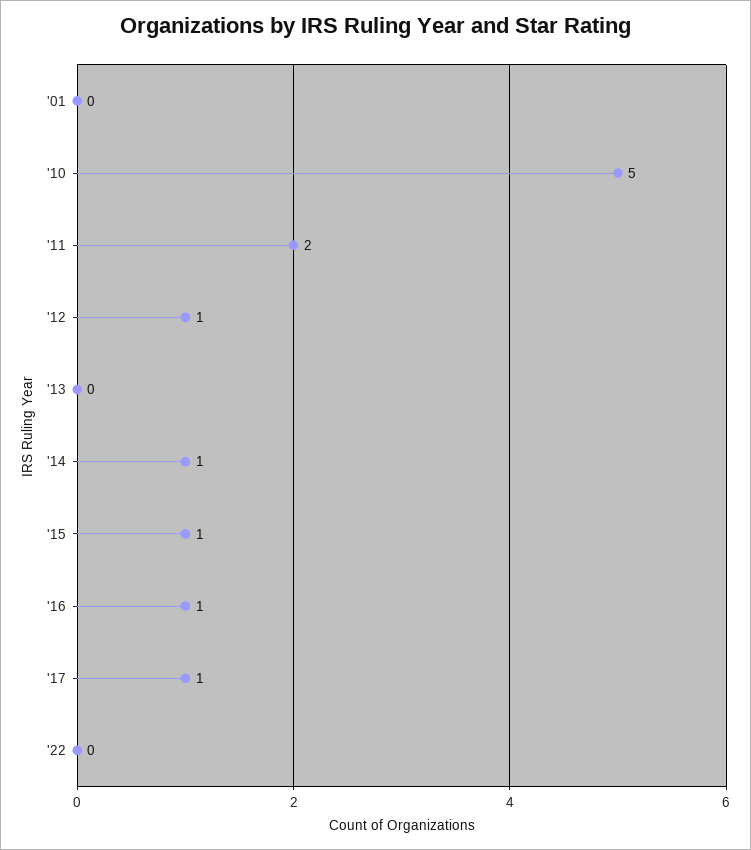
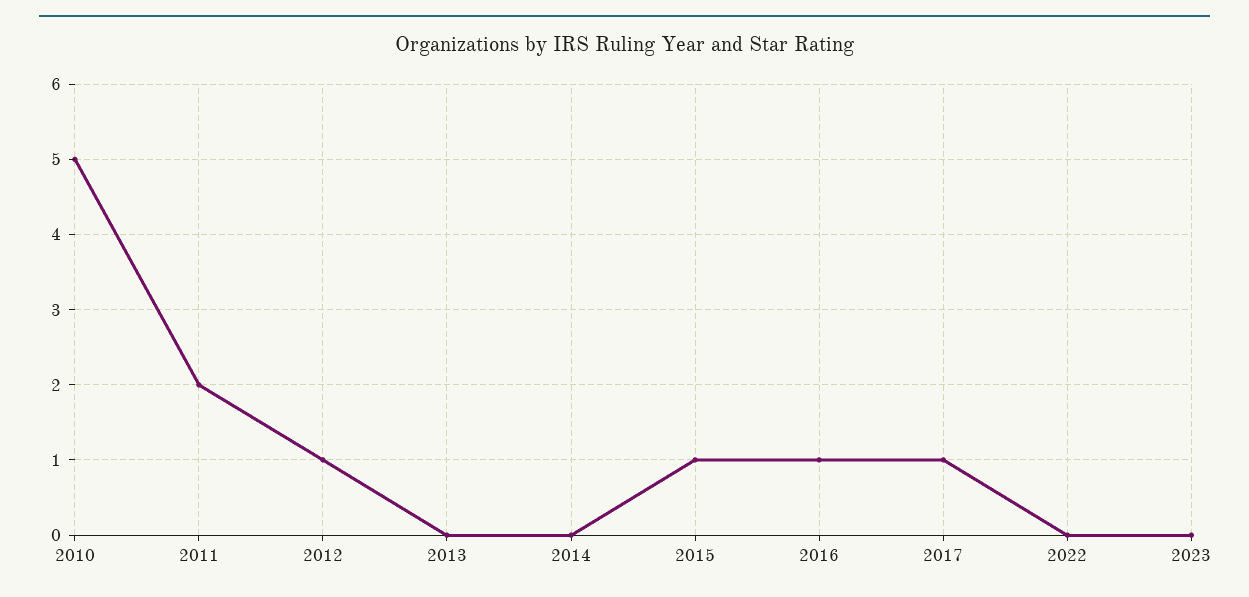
'01: 0 -> none
'14: 1 -> 0
2023: none -> 0

